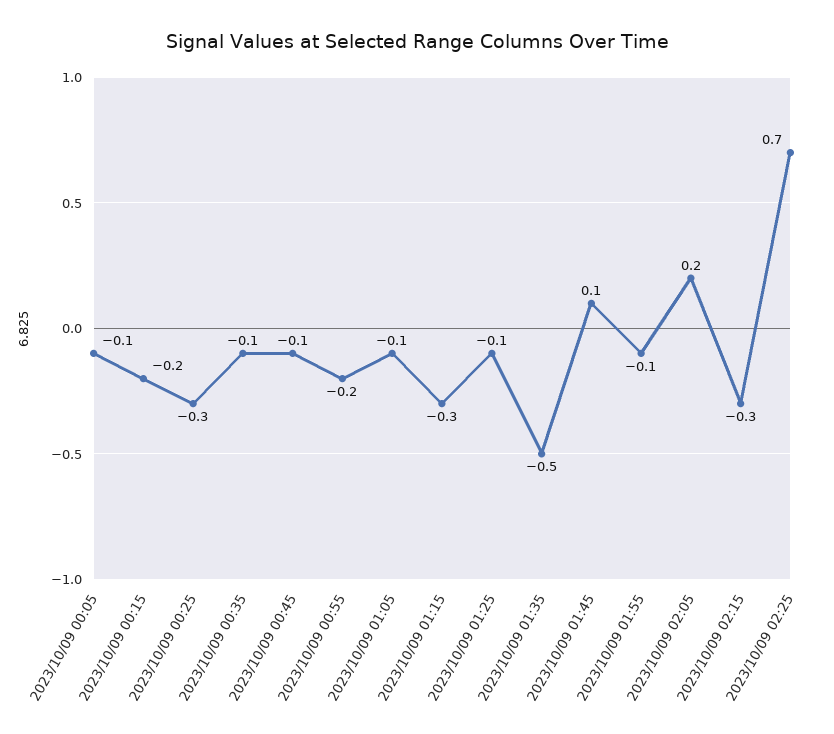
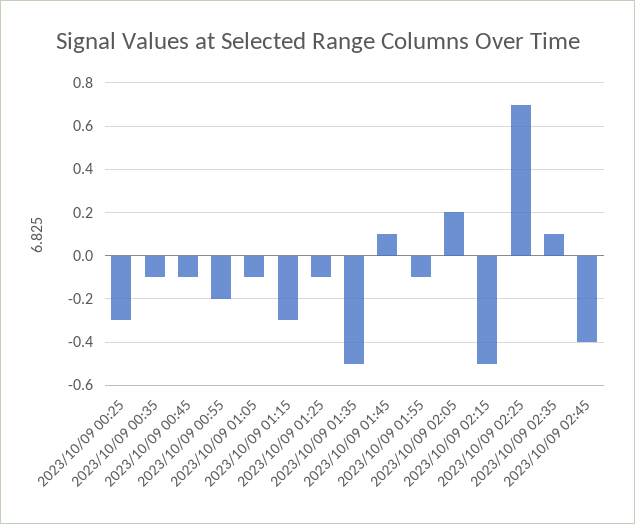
2023/10/09 00:05: -0.1 -> none
2023/10/09 00:15: -0.2 -> none
2023/10/09 02:15: -0.3 -> -0.5
2023/10/09 02:35: none -> 0.1
2023/10/09 02:45: none -> -0.4

